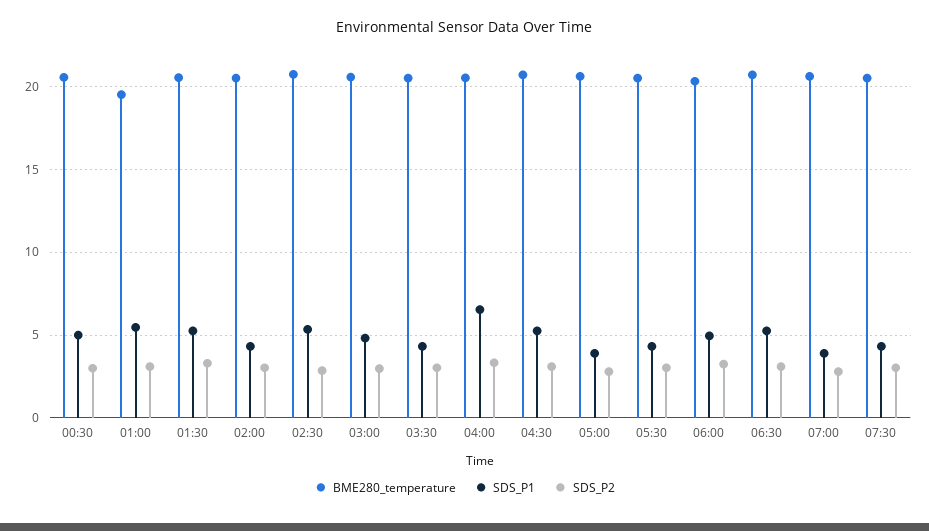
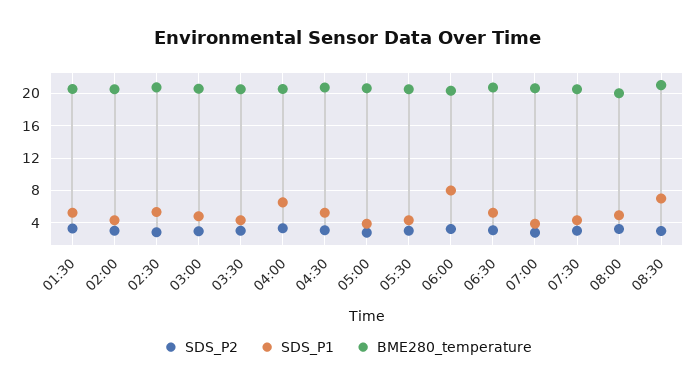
BME280_temperature, 00:30: 20.5 -> none
SDS_P1, 00:30: 5 -> none
SDS_P2, 00:30: 3 -> none
BME280_temperature, 01:00: 19.5 -> none
SDS_P1, 01:00: 5.5 -> none
SDS_P2, 01:00: 3 -> none
SDS_P1, 06:00: 5 -> 8
SDS_P2, 08:00: none -> 3
SDS_P1, 08:00: none -> 5
BME280_temperature, 08:00: none -> 20
SDS_P2, 08:30: none -> 3
SDS_P1, 08:30: none -> 7
BME280_temperature, 08:30: none -> 21

